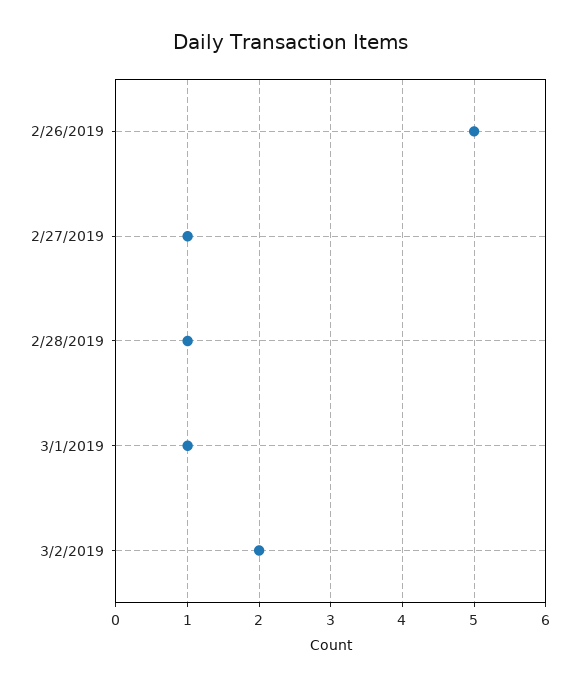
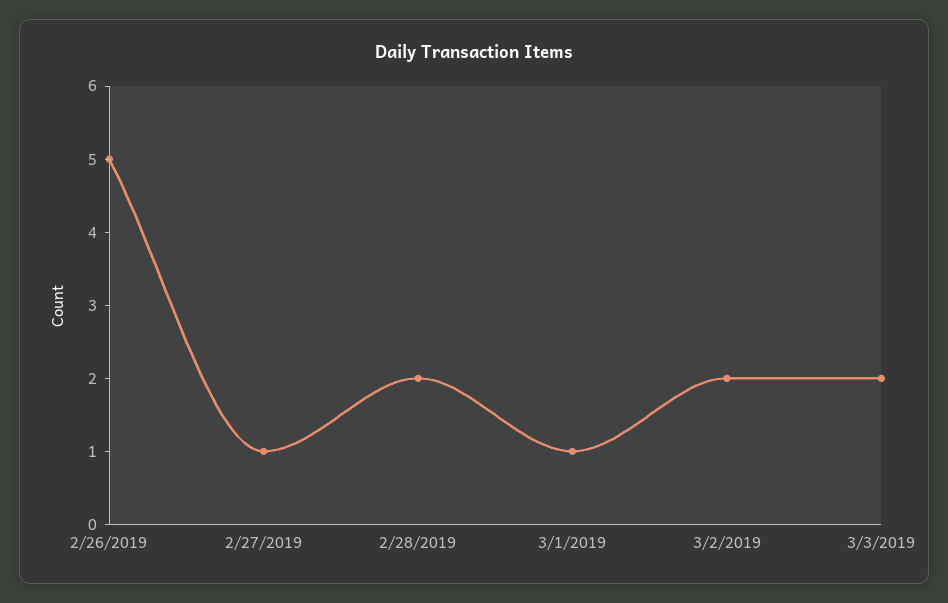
2/28/2019: 1 -> 2
3/3/2019: none -> 2

